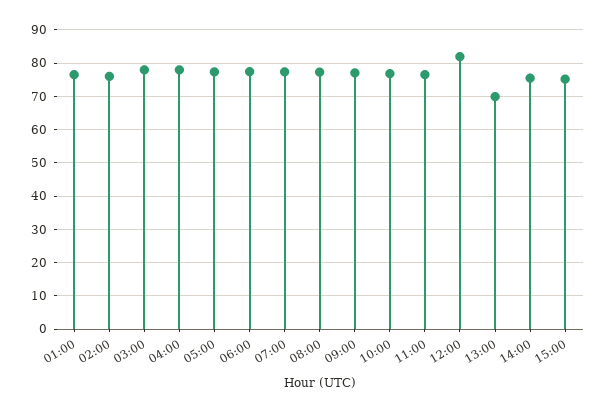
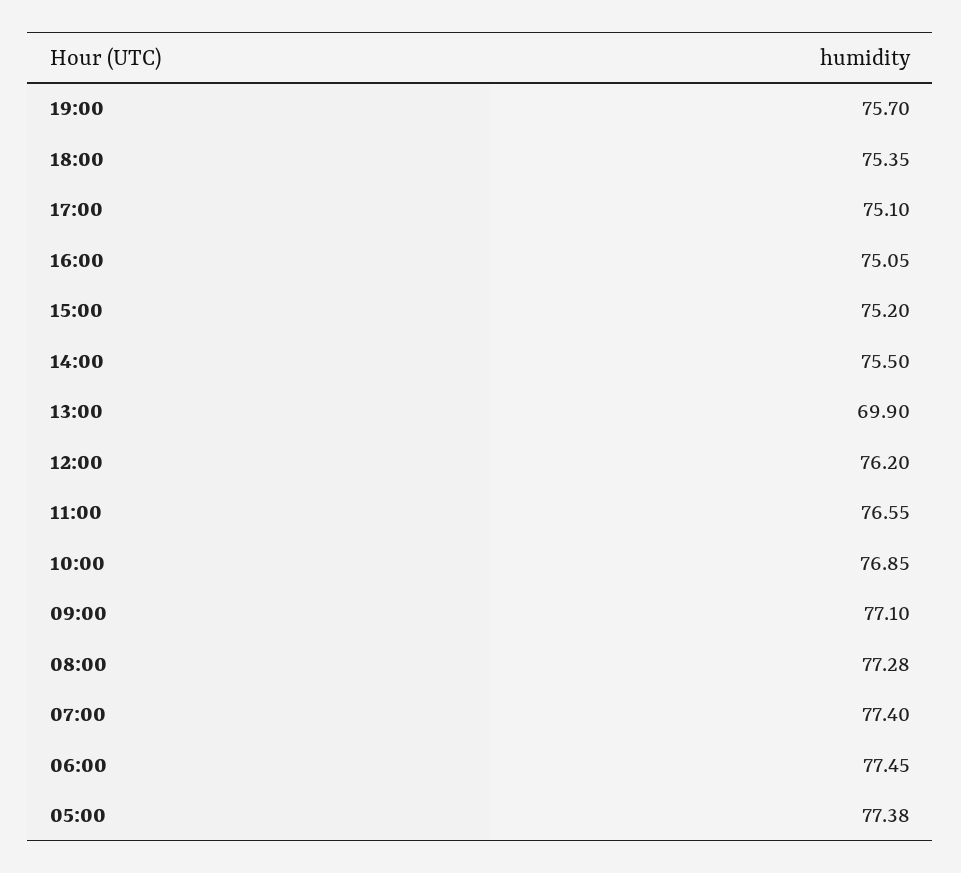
01:00: 76 -> none
02:00: 76 -> none
03:00: 78 -> none
04:00: 78 -> none
12:00: 82 -> 76.2
19:00: none -> 75.7
18:00: none -> 75.35
17:00: none -> 75.1
16:00: none -> 75.05

